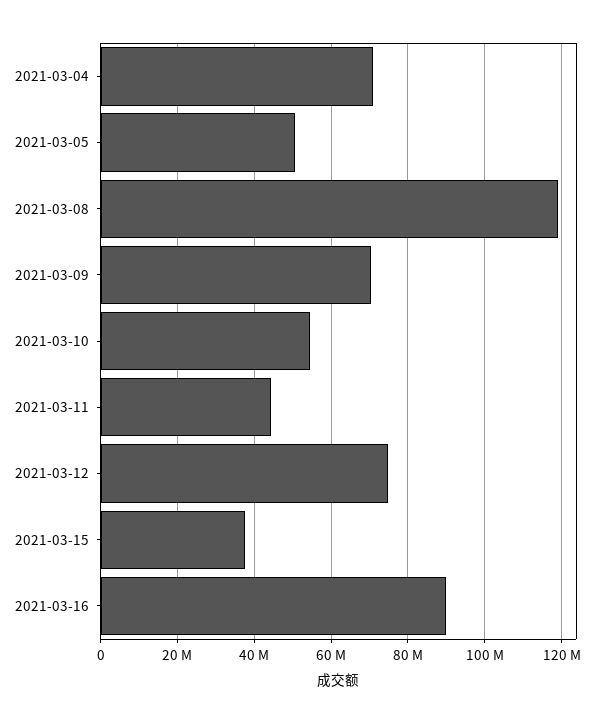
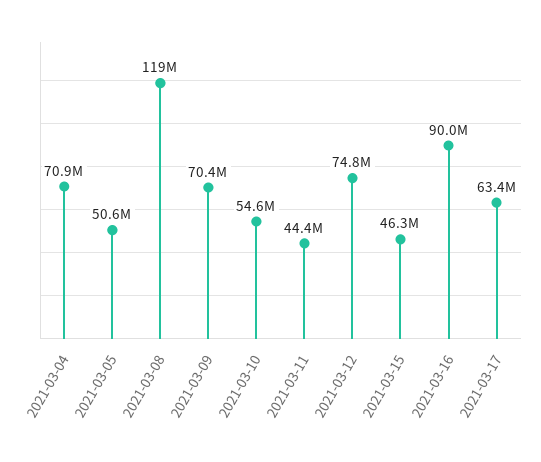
2021-03-15: 38000000 -> 46300000
2021-03-17: none -> 63400000

